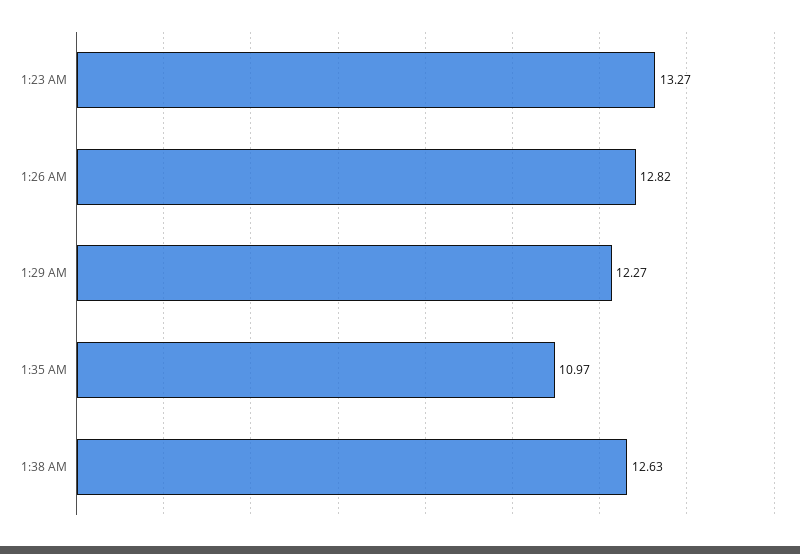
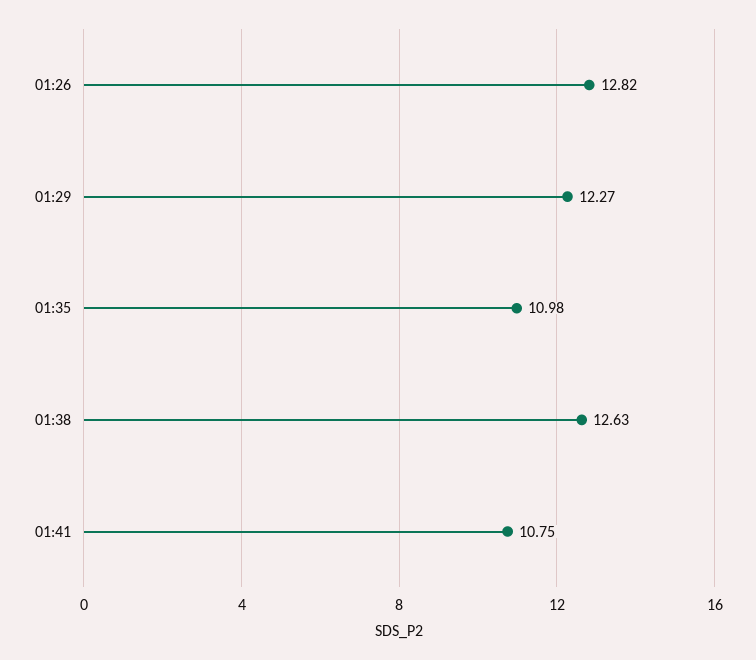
1:23 AM: 13.27 -> none
1:35 AM: 10.97 -> 10.98
01:41: none -> 10.75

